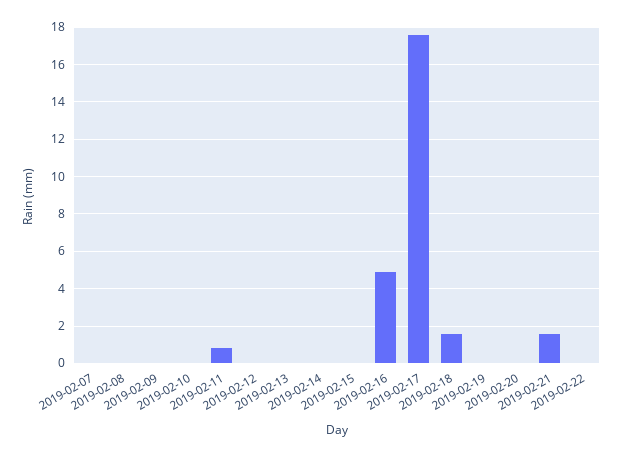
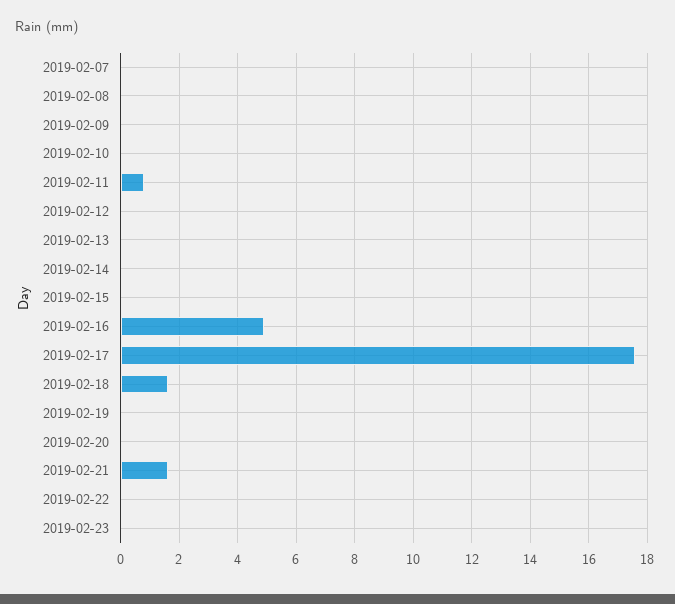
2019-02-23: none -> 0

